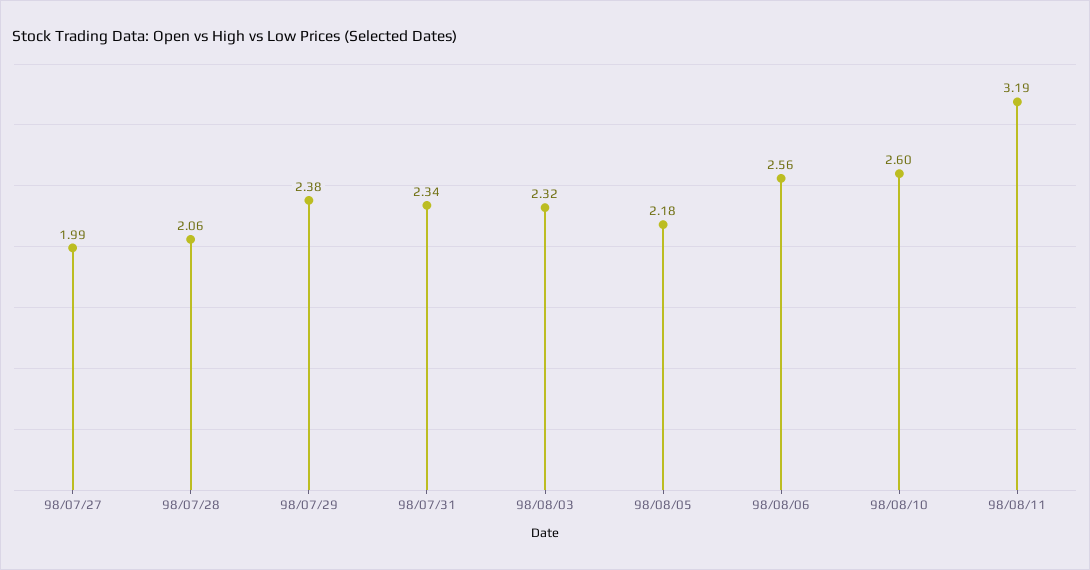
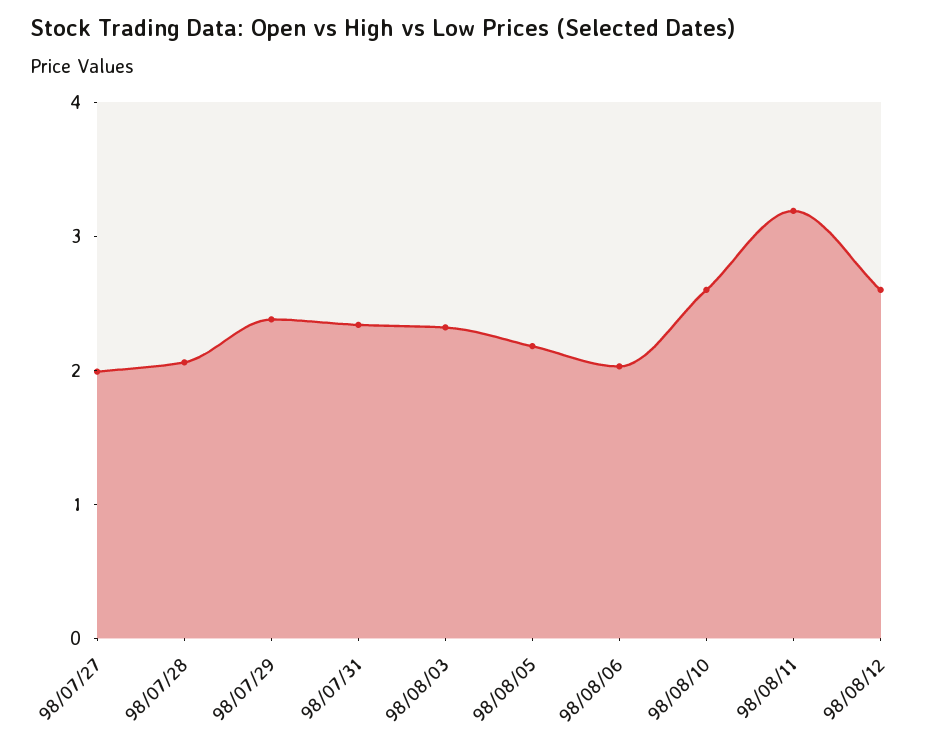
98/08/06: 2.56 -> 2
98/08/12: none -> 2.6

